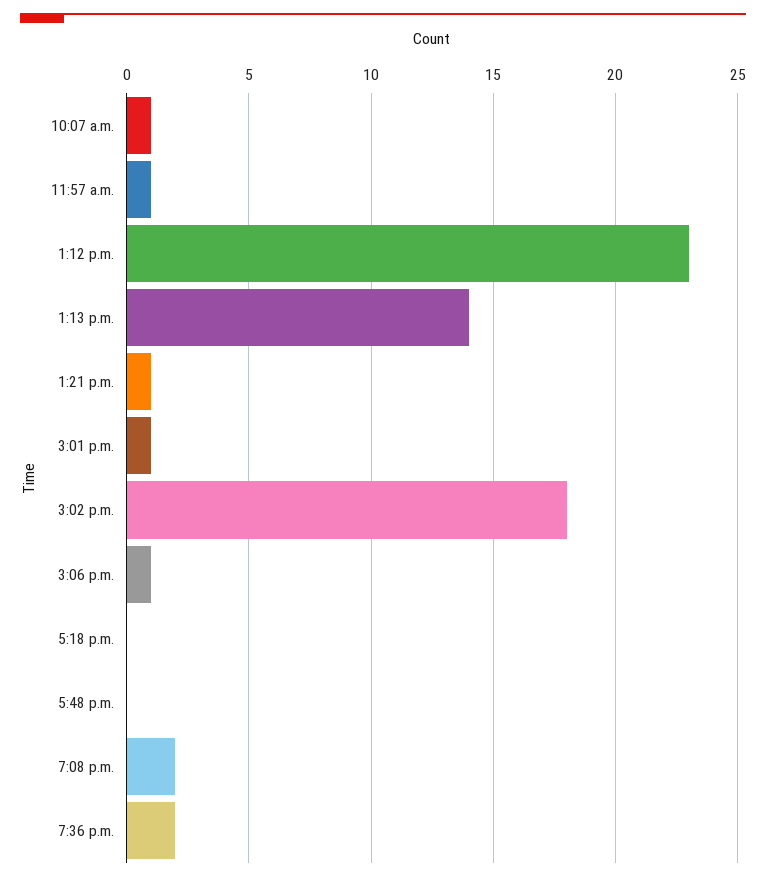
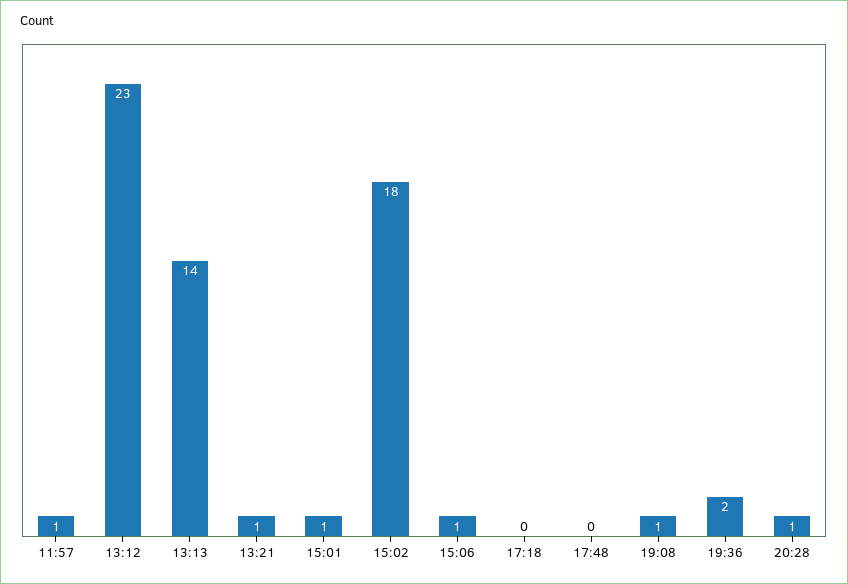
10:07 a.m.: 1 -> none
7:08 p.m.: 2 -> 1
20:28: none -> 1

